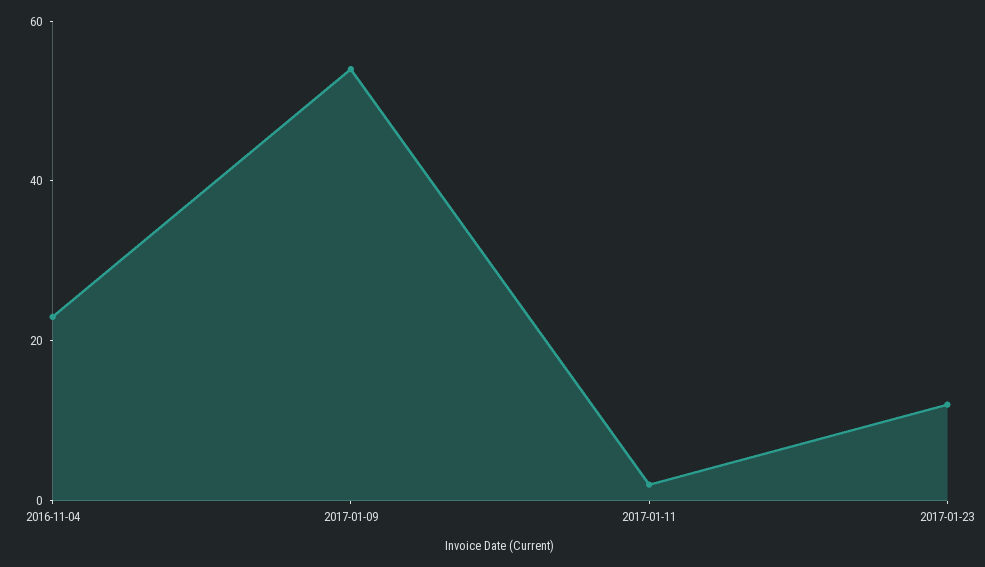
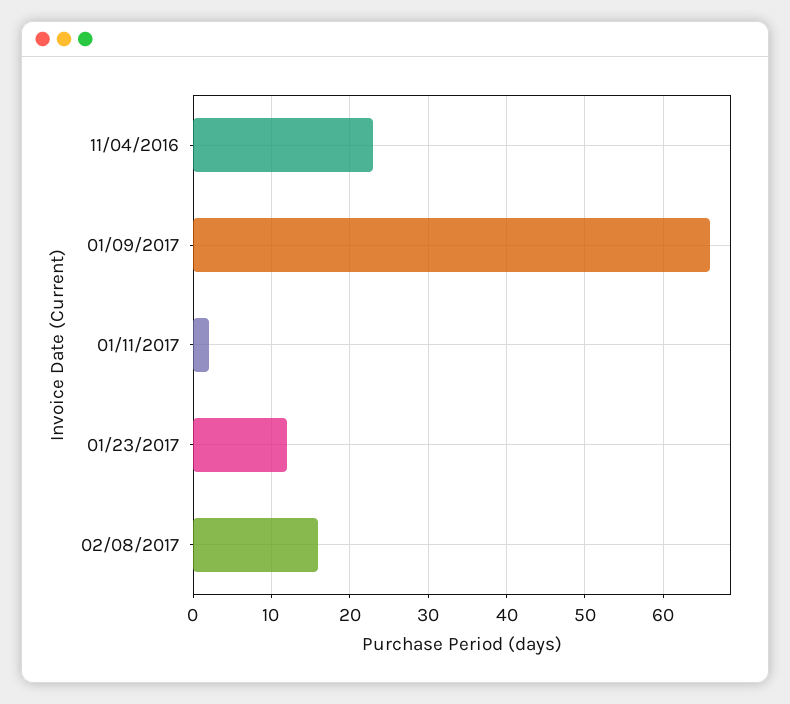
2017-01-09: 55 -> 66
02/08/2017: none -> 16

